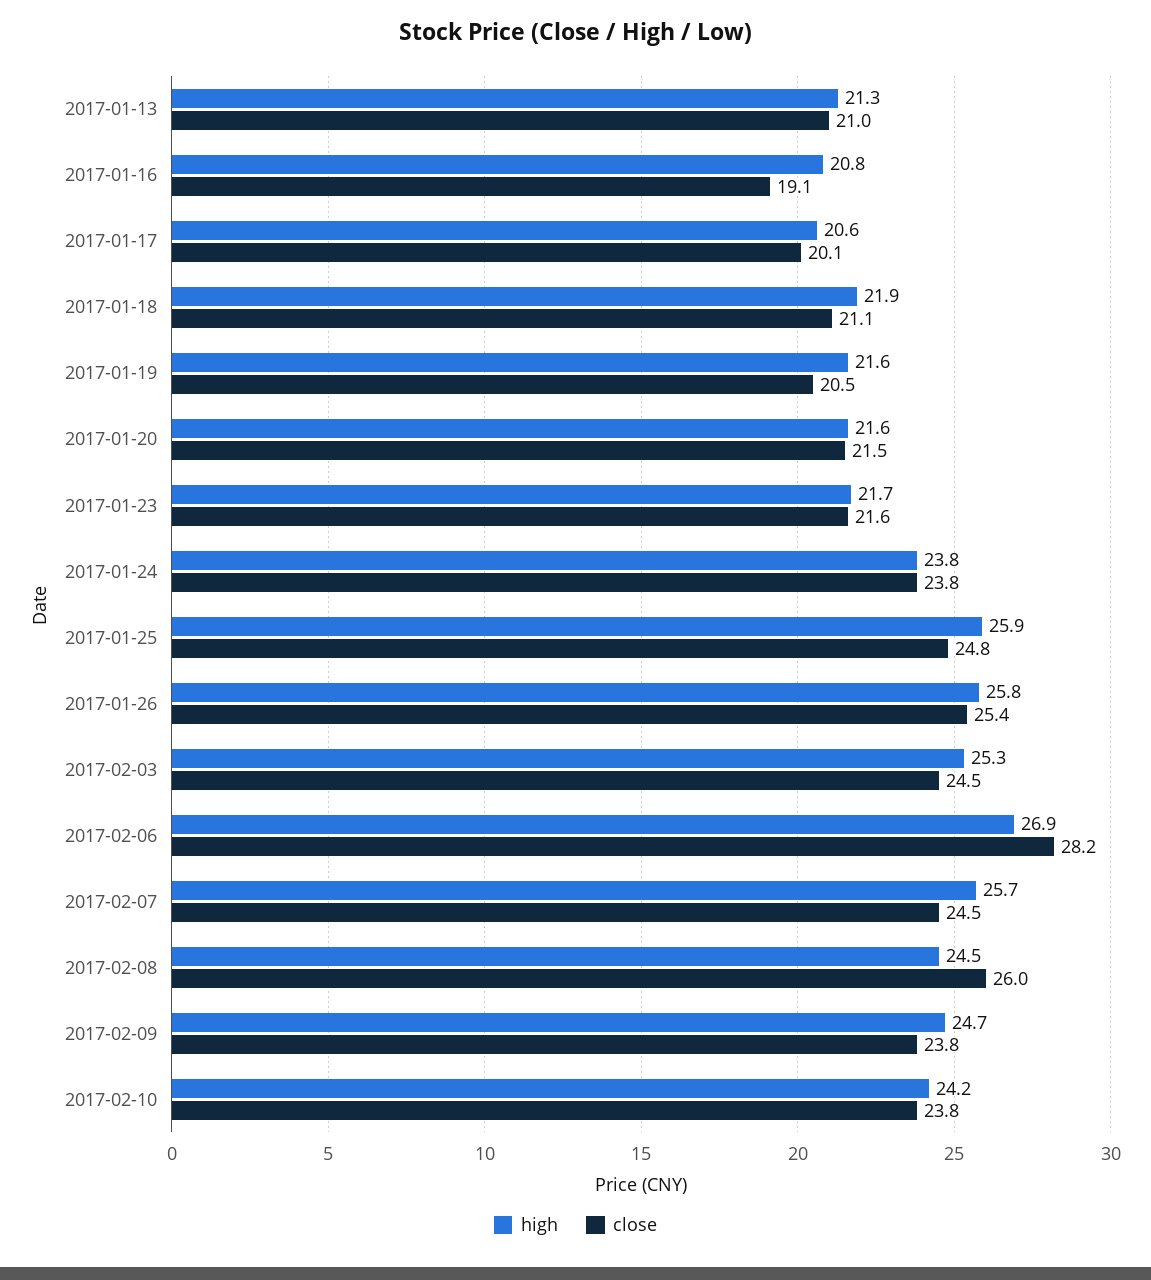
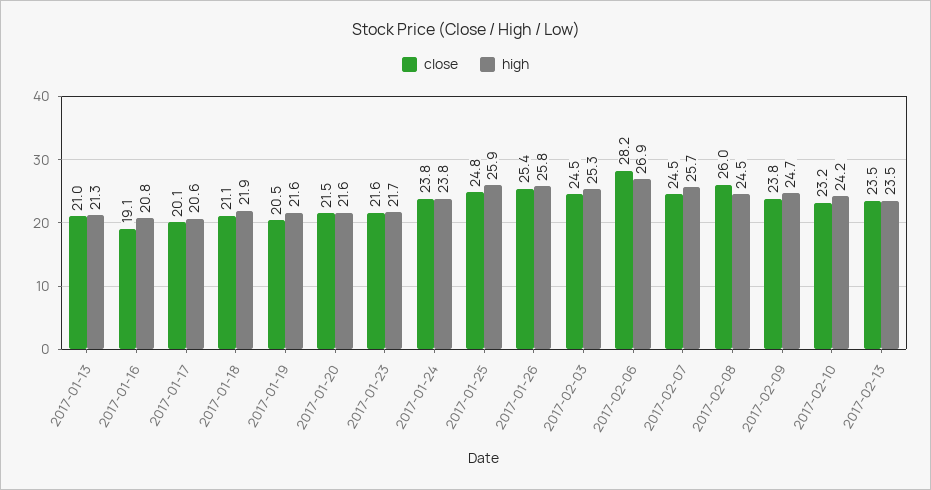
close, 2017-02-10: 23.8 -> 23.2
close, 2017-02-13: none -> 23.5
high, 2017-02-13: none -> 23.5

